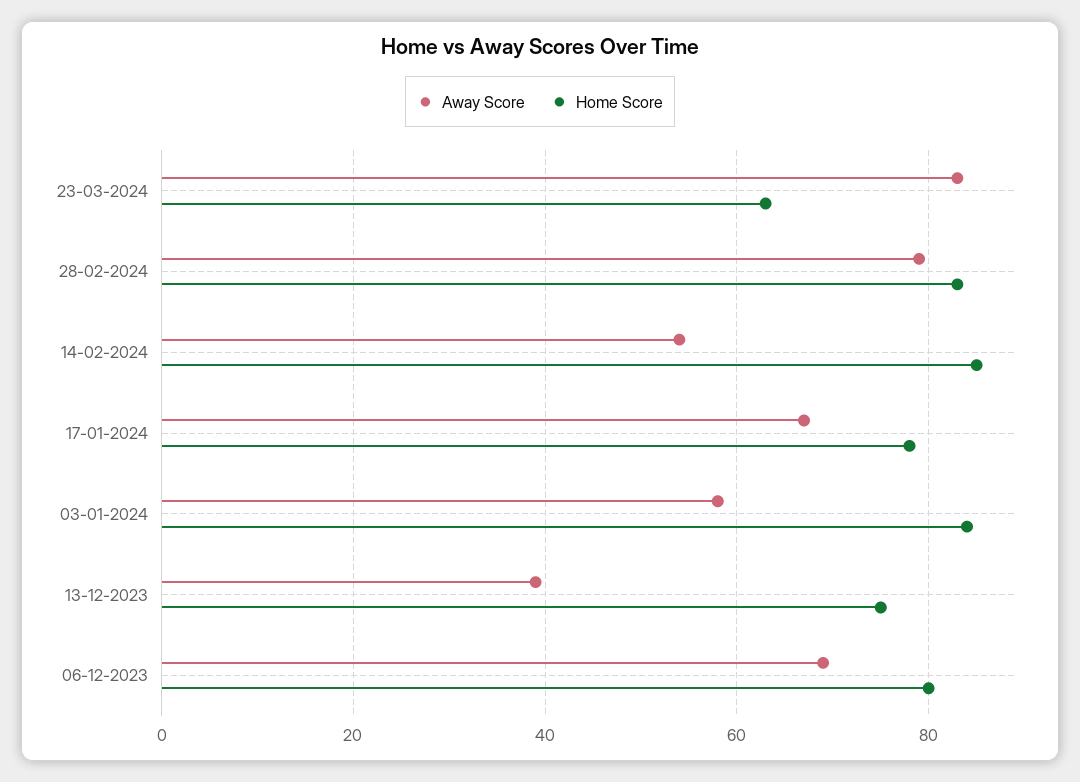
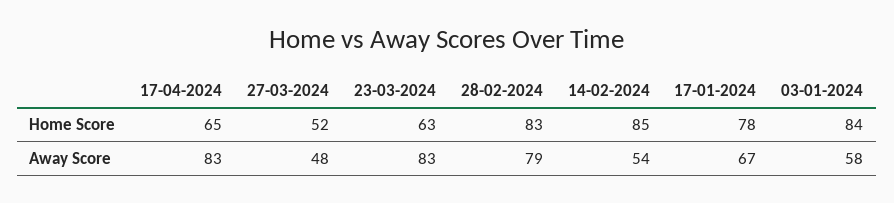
Away Score, 13-12-2023: 40 -> none
Home Score, 13-12-2023: 75 -> none
Away Score, 06-12-2023: 70 -> none
Home Score, 06-12-2023: 80 -> none
Home Score, 17-04-2024: none -> 65
Home Score, 27-03-2024: none -> 52
Away Score, 17-04-2024: none -> 83
Away Score, 27-03-2024: none -> 48

